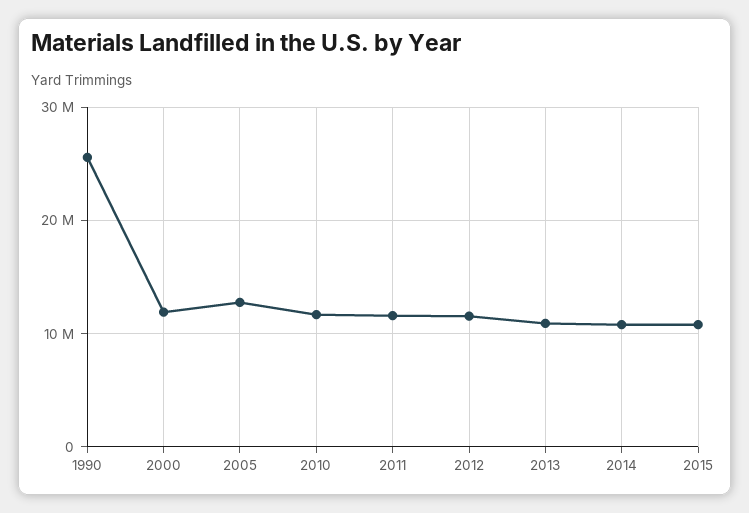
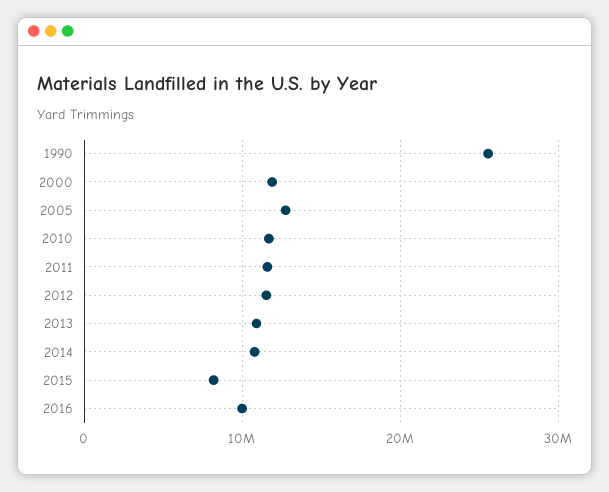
2015: 11000000 -> 8000000
2016: none -> 10000000

